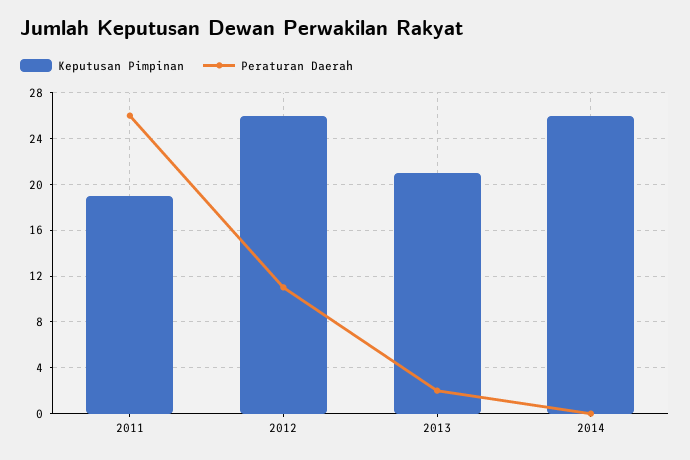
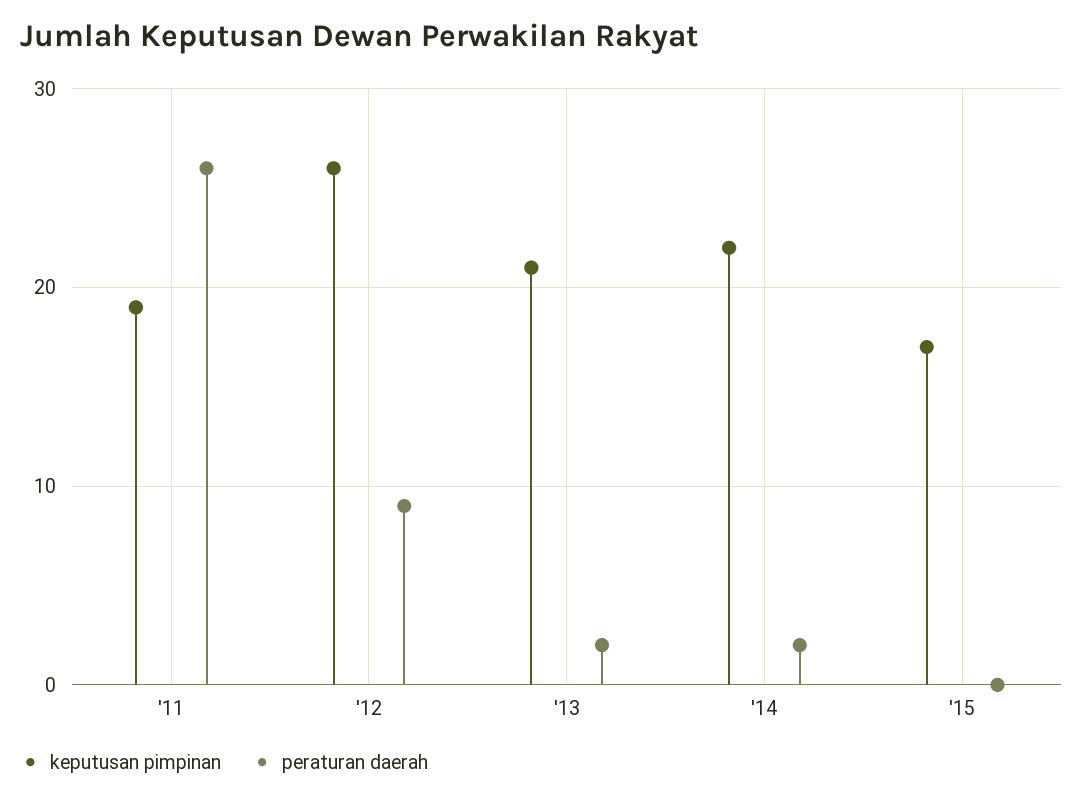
Peraturan Daerah, 2012: 11 -> 9
Keputusan Pimpinan, 2014: 26 -> 22
Peraturan Daerah, 2014: 0 -> 2
Keputusan Pimpinan, '15: none -> 17
Peraturan Daerah, '15: none -> 0

